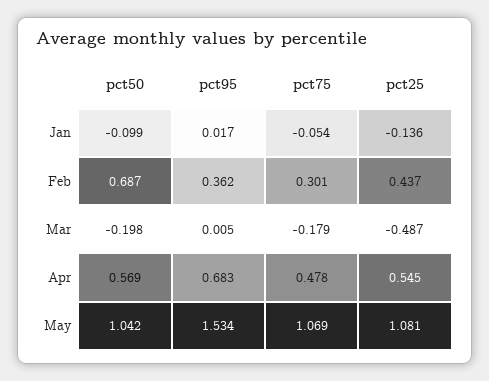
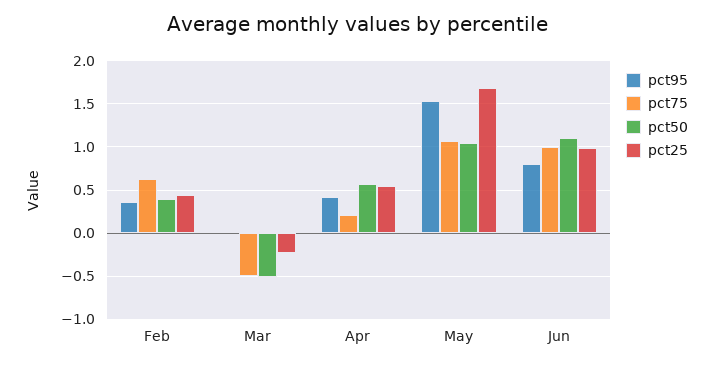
pct50, Jan: -0.099 -> none
pct95, Jan: 0.017 -> none
pct75, Jan: -0.054 -> none
pct25, Jan: -0.136 -> none
pct50, Feb: 0.687 -> 0.4
pct75, Feb: 0.301 -> 0.6
pct50, Mar: -0.198 -> -0.5
pct75, Mar: -0.179 -> -0.5
pct25, Mar: -0.487 -> -0.2
pct95, Apr: 0.683 -> 0.4
pct75, Apr: 0.478 -> 0.2
pct25, May: 1.081 -> 1.7
pct95, Jun: none -> 0.8
pct75, Jun: none -> 1
pct50, Jun: none -> 1.1
pct25, Jun: none -> 1

